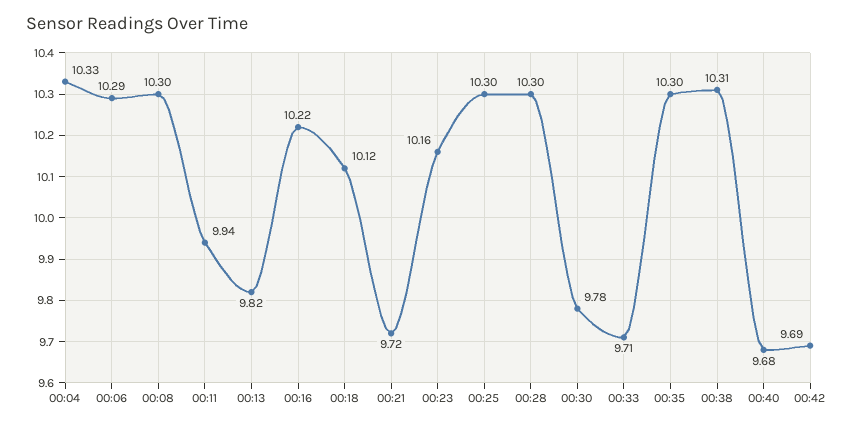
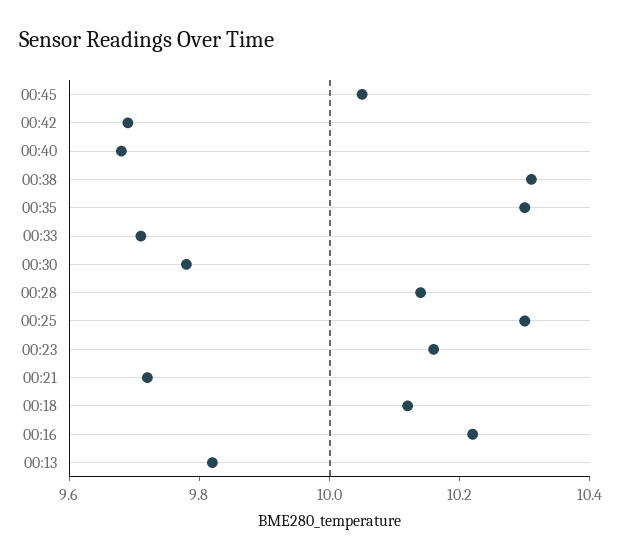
00:04: 10.33 -> none
00:06: 10.29 -> none
00:08: 10.3 -> none
00:11: 9.94 -> none
00:28: 10.3 -> 10.15
00:45: none -> 10.05

